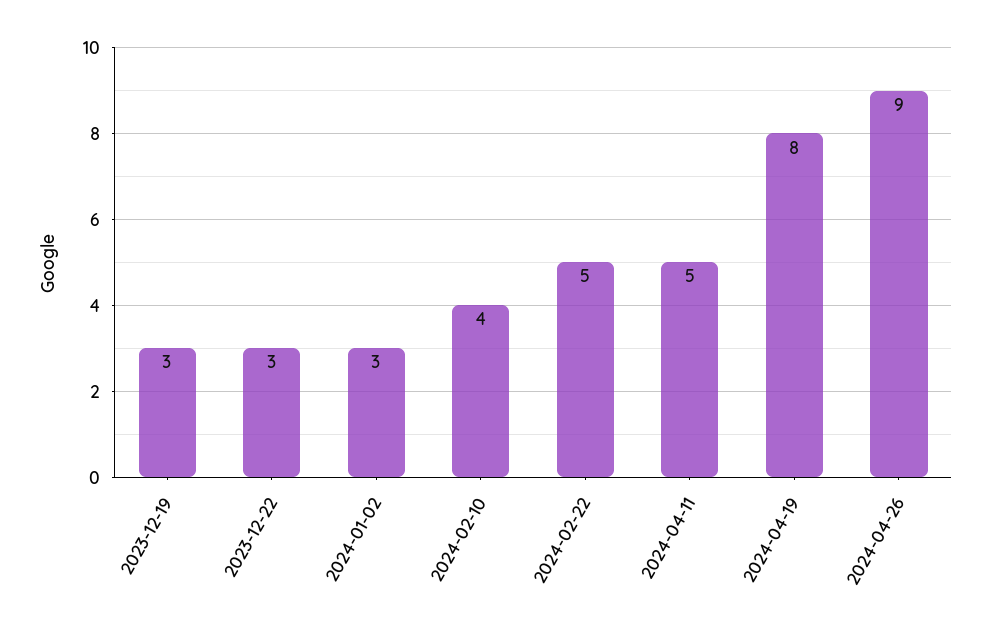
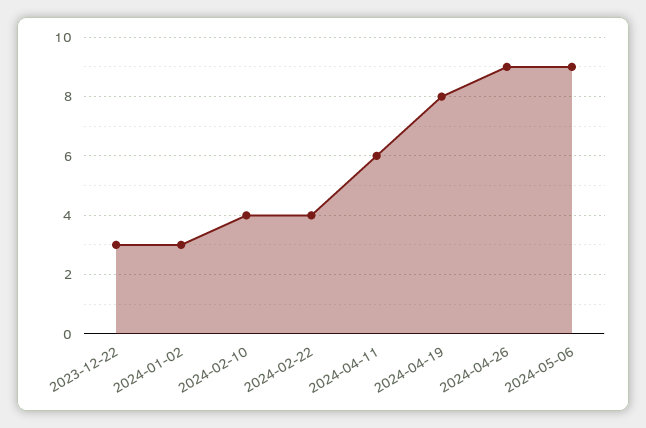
2023-12-19: 3 -> none
2024-02-22: 5 -> 4
2024-04-11: 5 -> 6
2024-05-06: none -> 9

